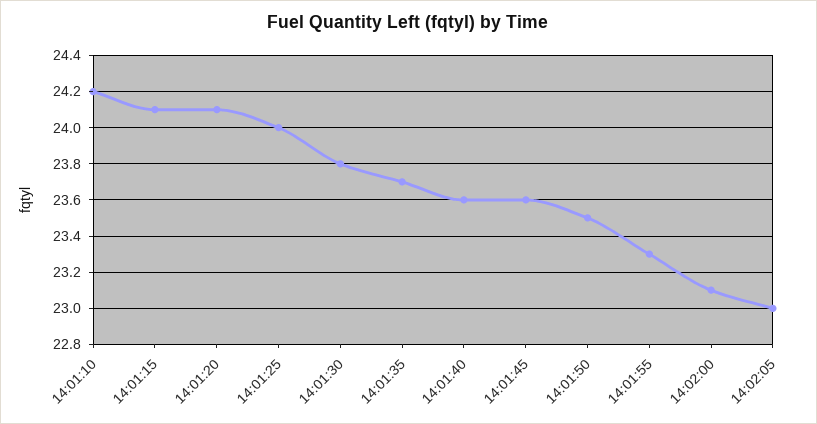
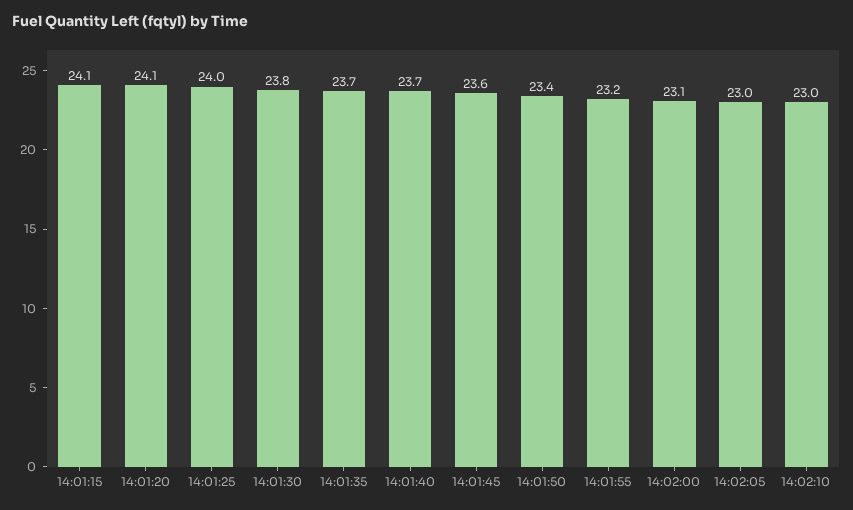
14:01:10: 24.2 -> none
14:01:40: 23.6 -> 23.7
14:01:50: 23.5 -> 23.4
14:01:55: 23.3 -> 23.2
14:02:10: none -> 23

